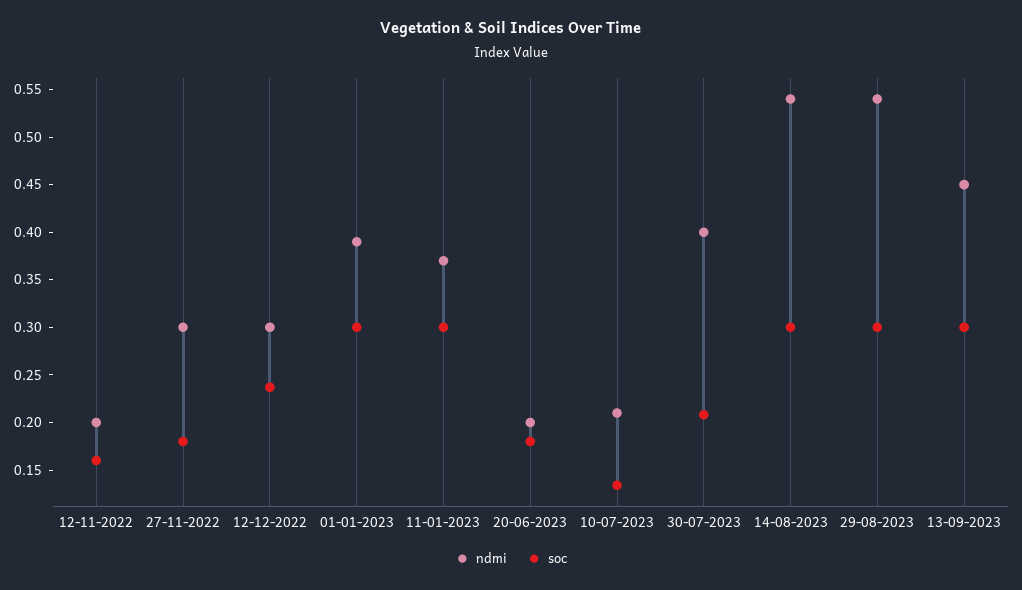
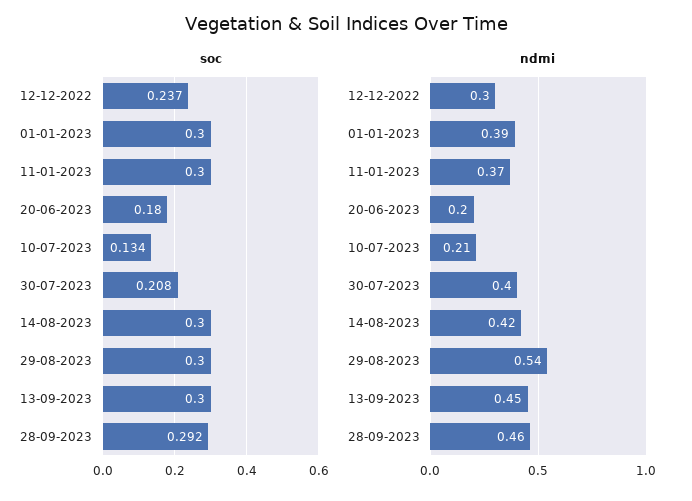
ndmi, 12-11-2022: 0.2 -> none
soc, 12-11-2022: 0.16 -> none
ndmi, 27-11-2022: 0.3 -> none
soc, 27-11-2022: 0.18 -> none
ndmi, 14-08-2023: 0.54 -> 0.42
soc, 28-09-2023: none -> 0.292
ndmi, 28-09-2023: none -> 0.46

